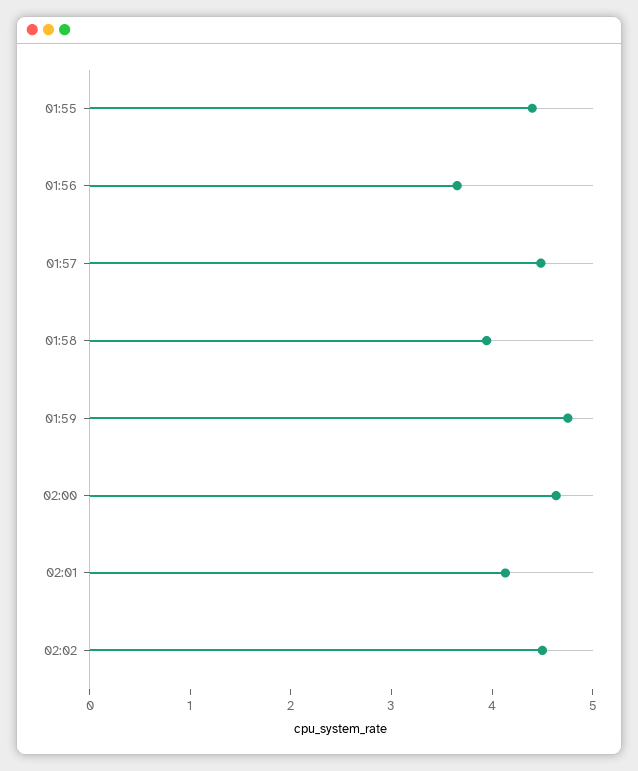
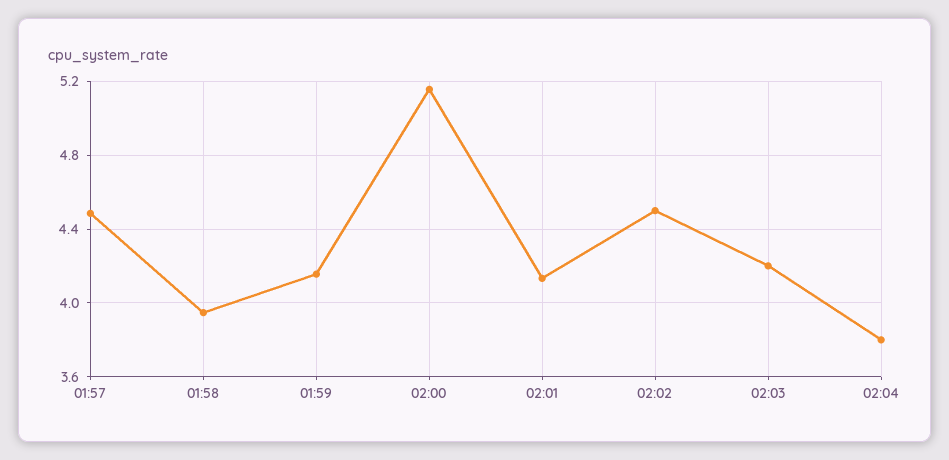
01:55: 4.4 -> none
01:56: 3.6 -> none
01:59: 4.8 -> 4.15
02:00: 4.6 -> 5.15
02:03: none -> 4.2
02:04: none -> 3.8

